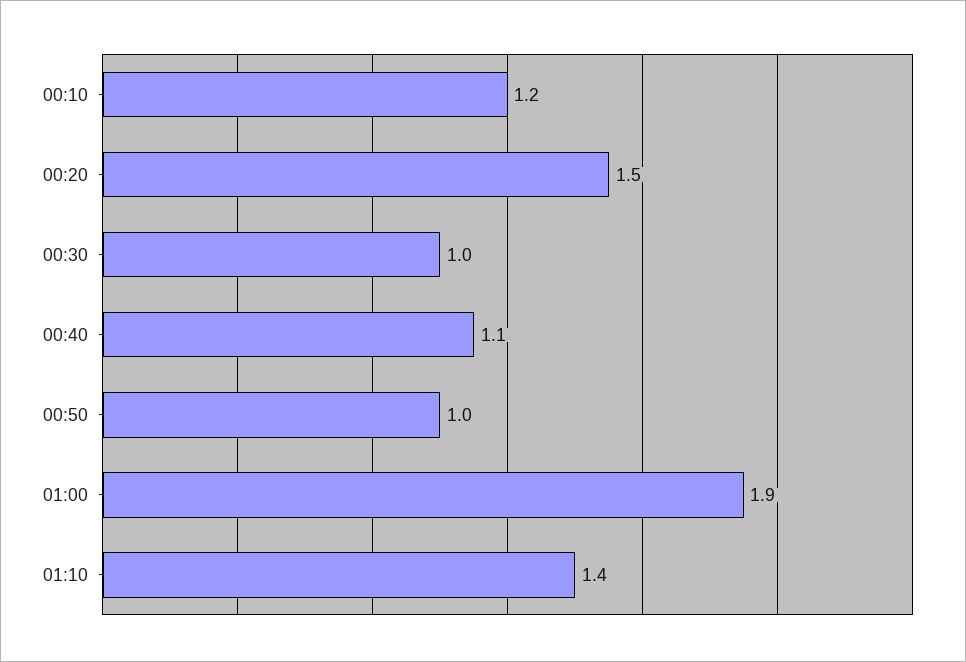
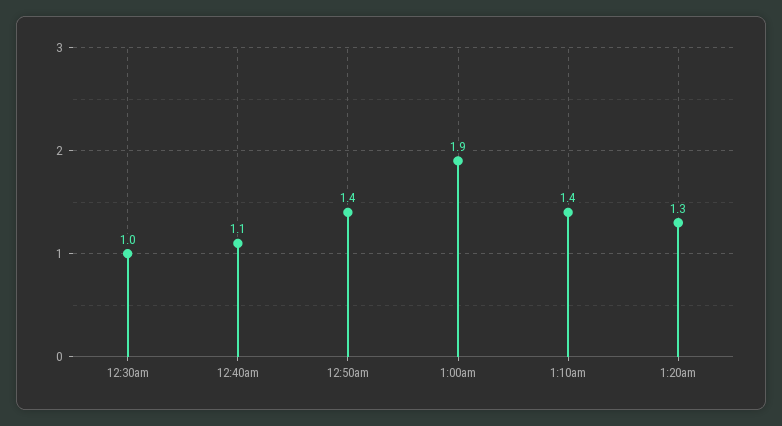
00:10: 1.2 -> none
00:20: 1.5 -> none
00:50: 1 -> 1.4
1:20am: none -> 1.3

